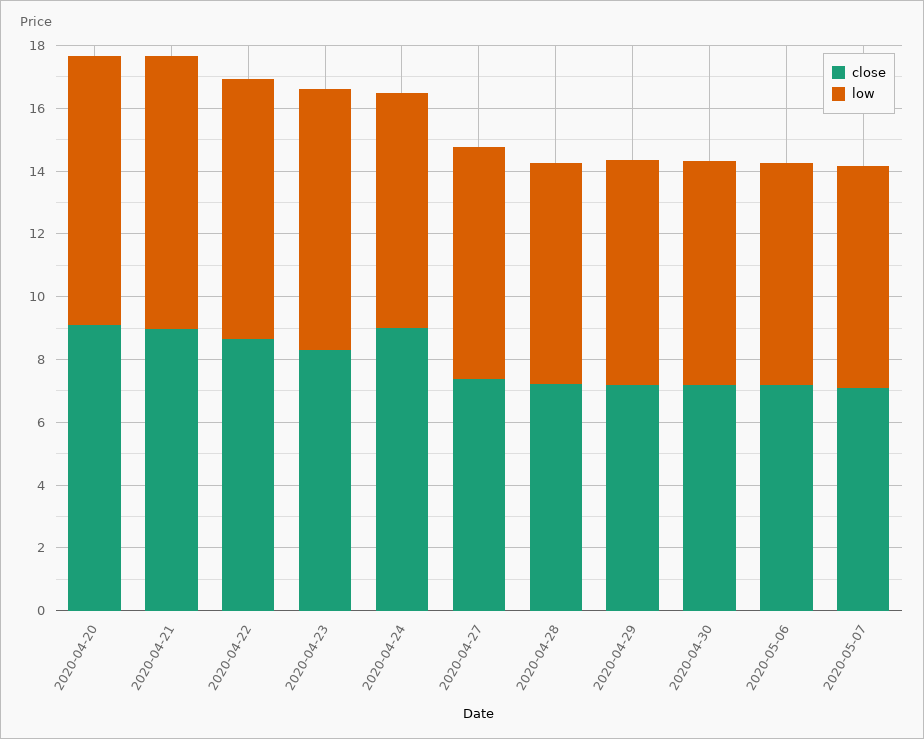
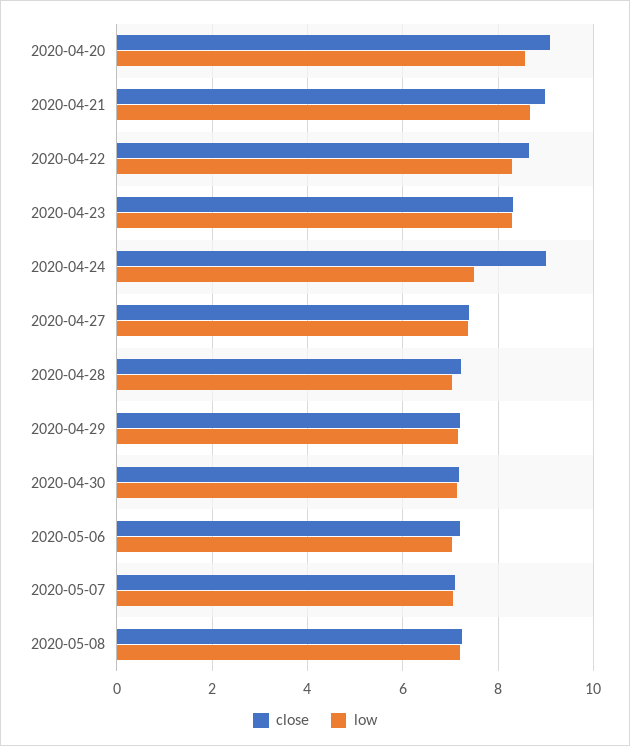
close, 2020-05-08: none -> 7.2
low, 2020-05-08: none -> 7.2

